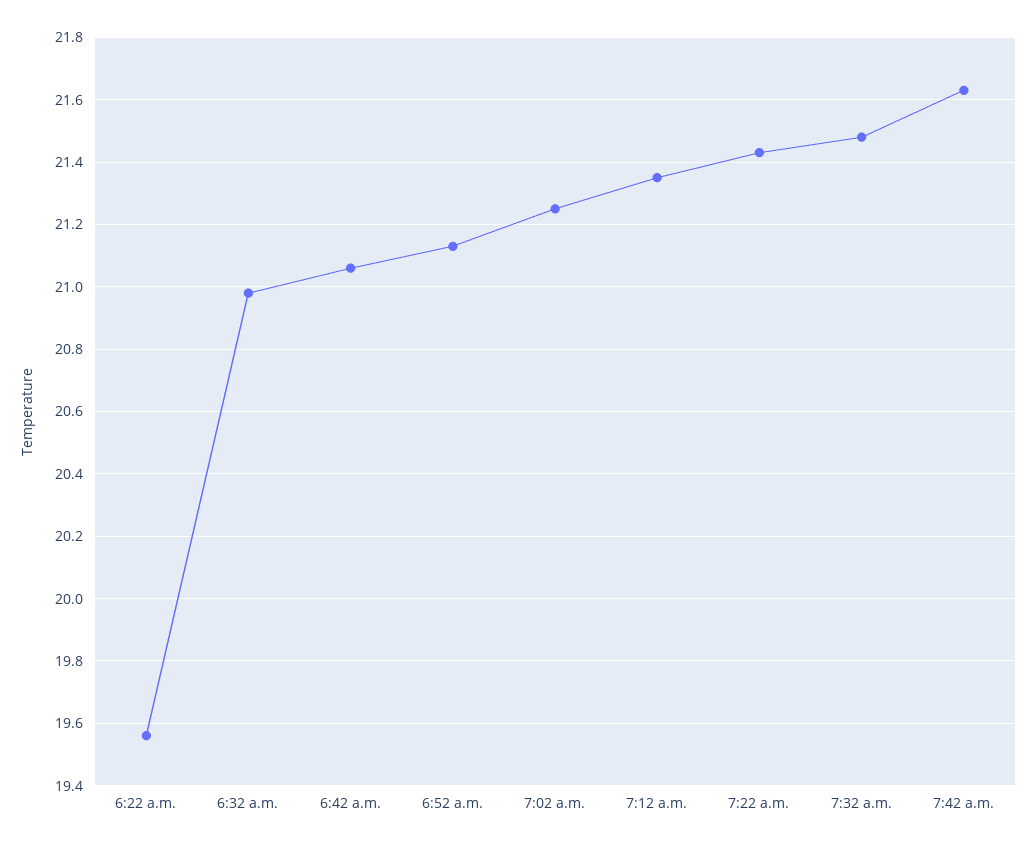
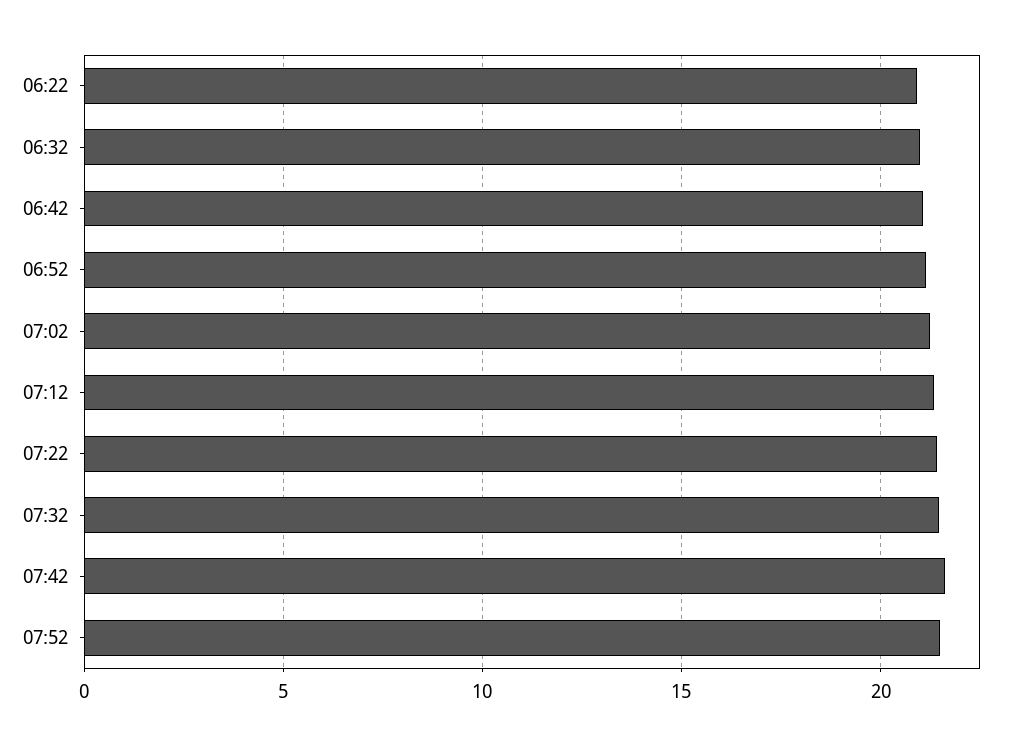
6:22 a.m.: 19.55 -> 21
07:52: none -> 21.5

